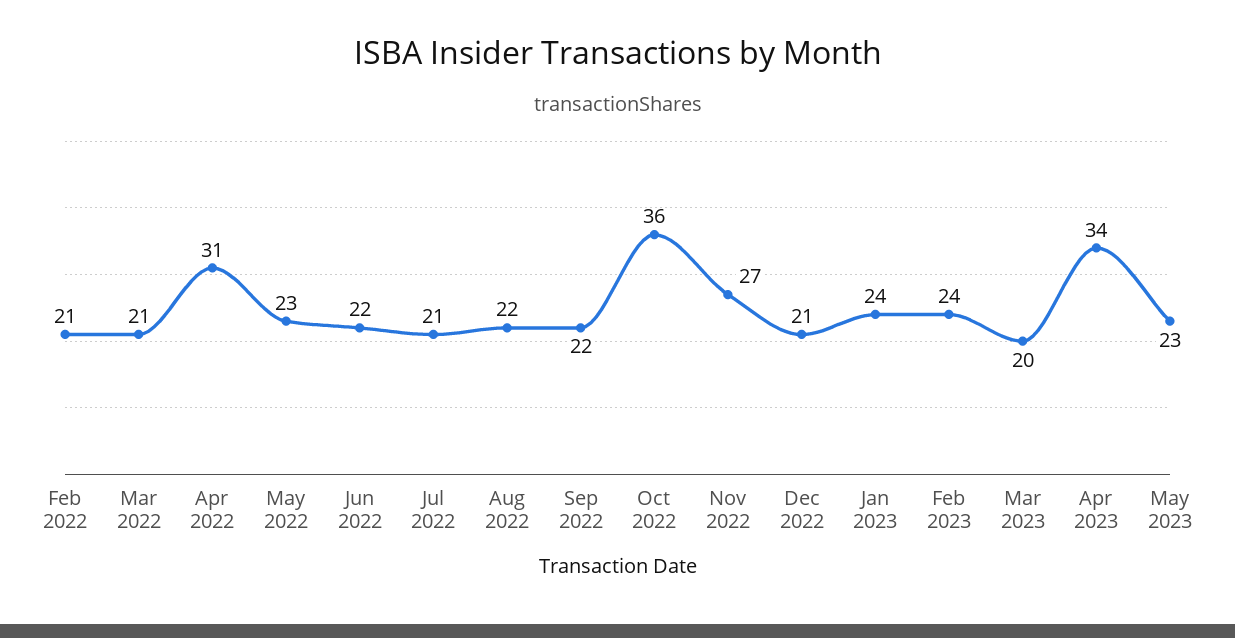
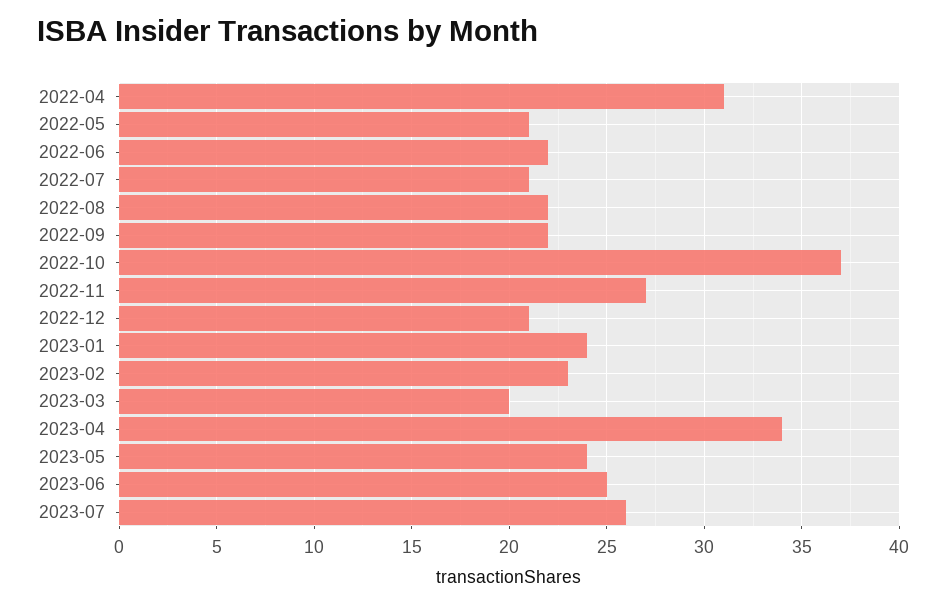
Feb 2022: 21 -> none
Mar 2022: 21 -> none
May 2022: 23 -> 21
Oct 2022: 36 -> 37
Feb 2023: 24 -> 23
May 2023: 23 -> 24
2023-06: none -> 25
2023-07: none -> 26

